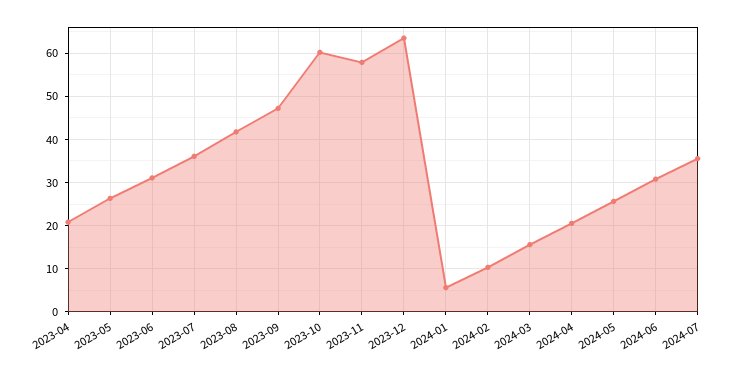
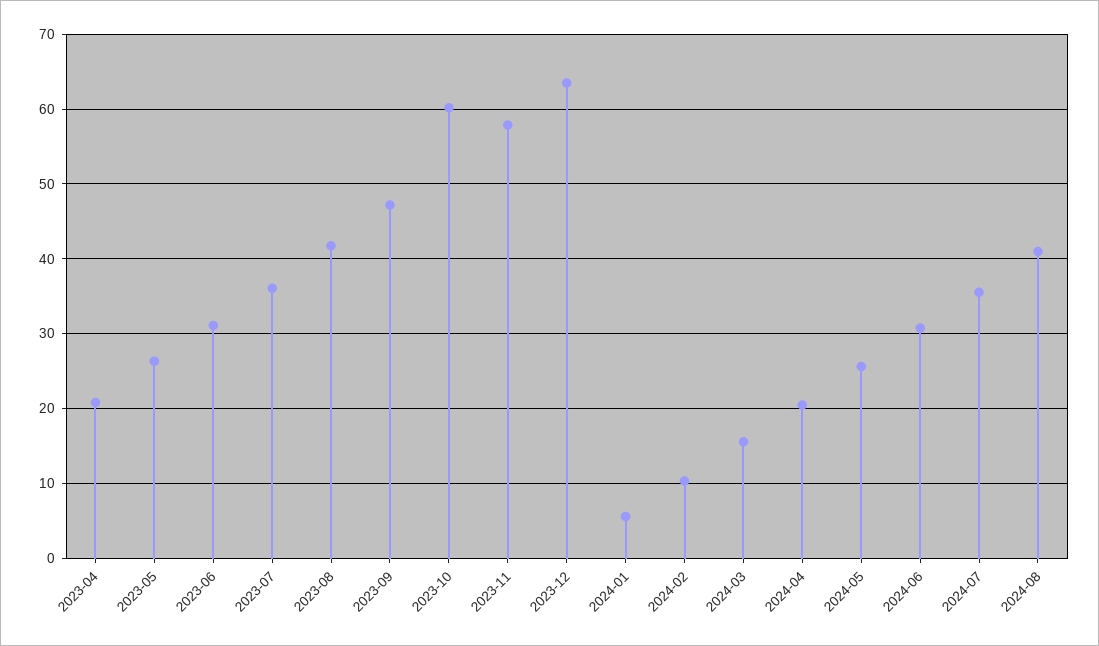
2024-08: none -> 41

